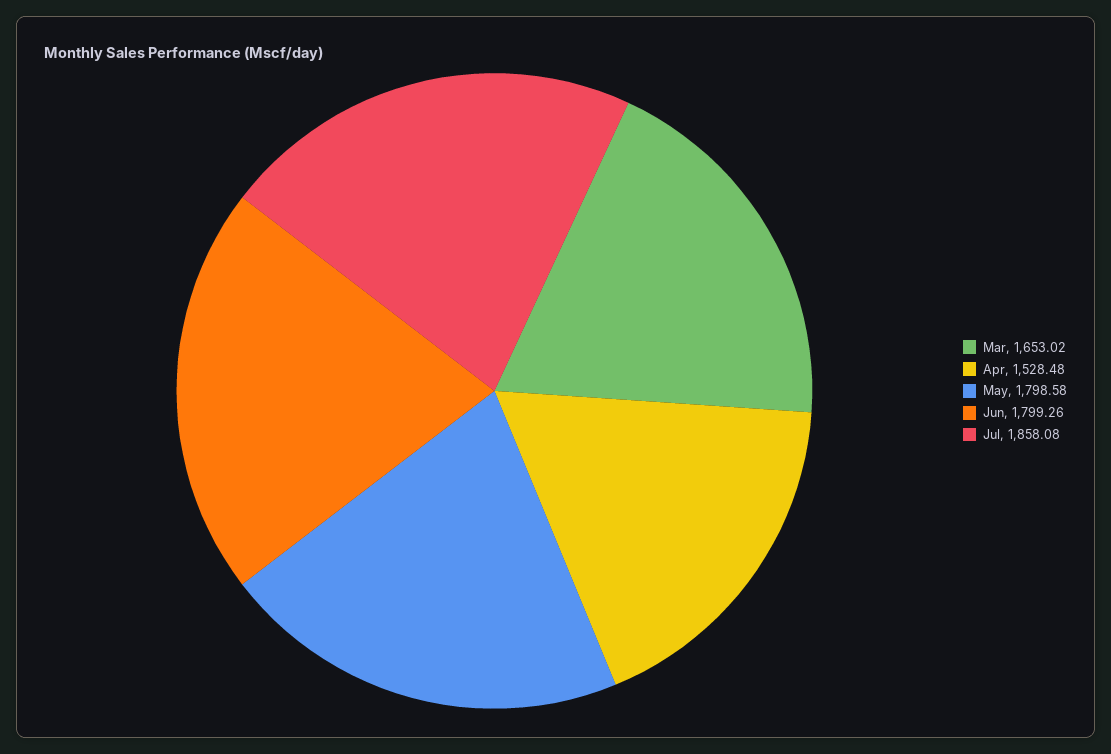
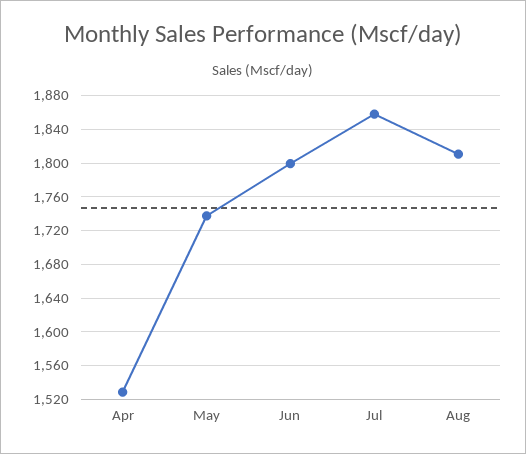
Mar: 1653.02 -> none
May: 1798.58 -> 1740
Aug: none -> 1810

